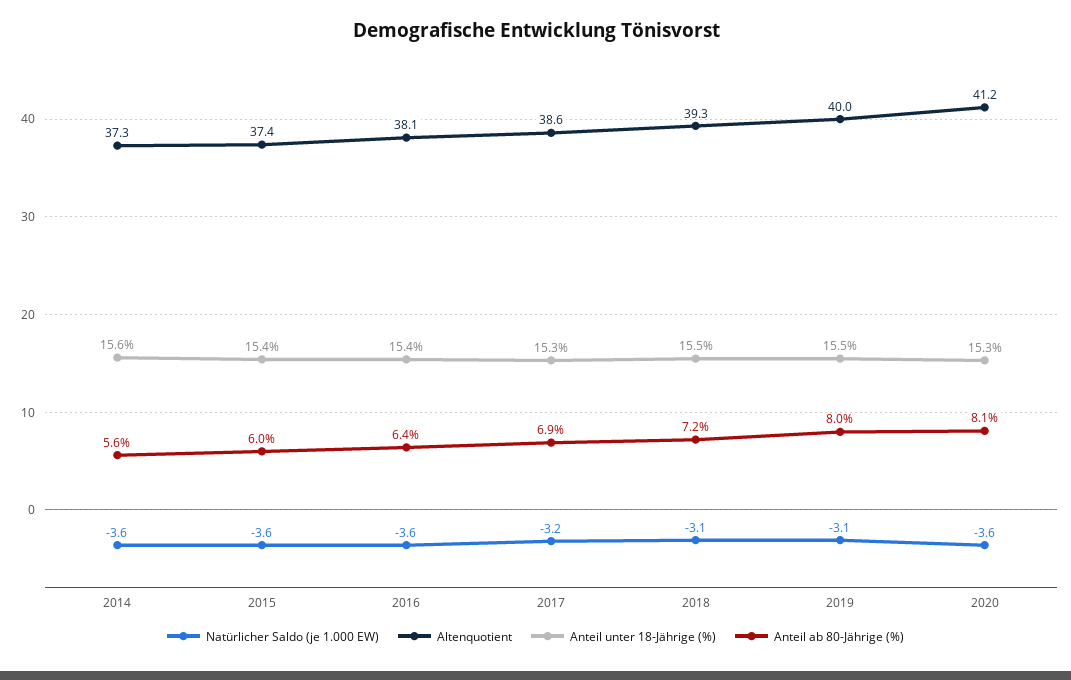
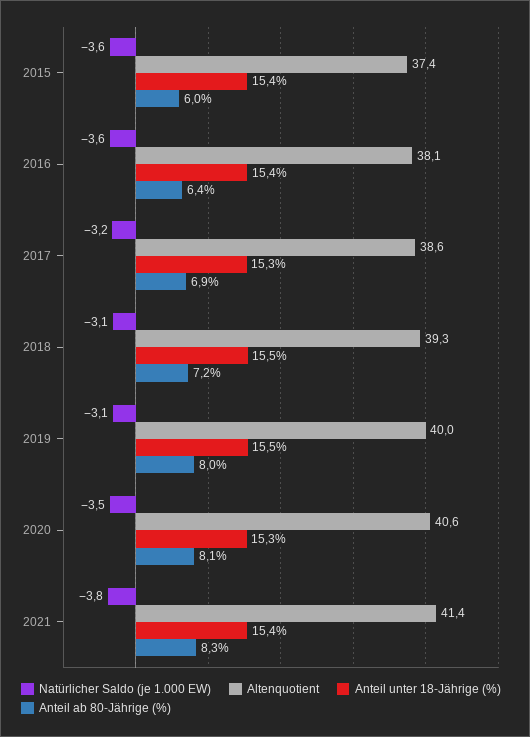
Natürlicher Saldo (je 1.000 EW), 2014: -3.6 -> none
Altenquotient, 2014: 37.3 -> none
Anteil unter 18-Jährige (%), 2014: 15.6 -> none
Anteil ab 80-Jährige (%), 2014: 5.6 -> none
Natürlicher Saldo (je 1.000 EW), 2020: -3.6 -> -3.5
Altenquotient, 2020: 41.2 -> 40.6
Natürlicher Saldo (je 1.000 EW), 2021: none -> -3.8
Altenquotient, 2021: none -> 41.4
Anteil unter 18-Jährige (%), 2021: none -> 15.4
Anteil ab 80-Jährige (%), 2021: none -> 8.3

